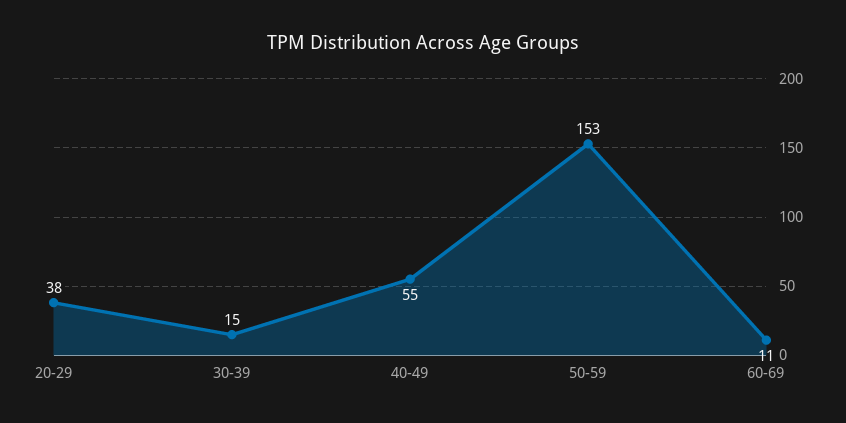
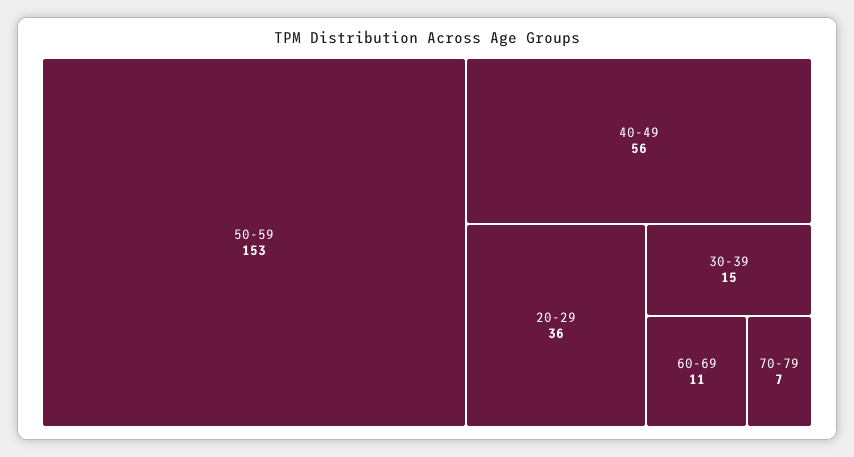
20-29: 38 -> 36
40-49: 55 -> 56
70-79: none -> 7

